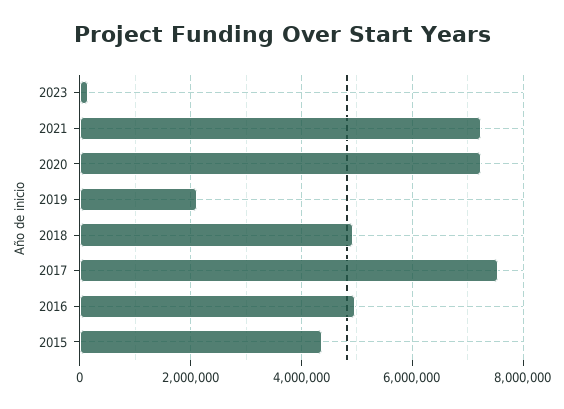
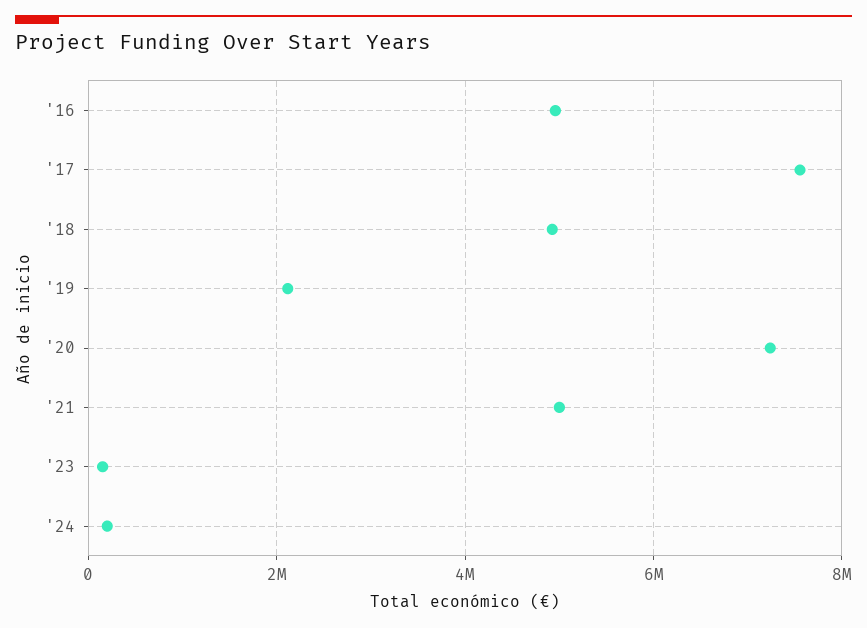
2021: 7200000 -> 5000000
2015: 4400000 -> none
'24: none -> 200000

